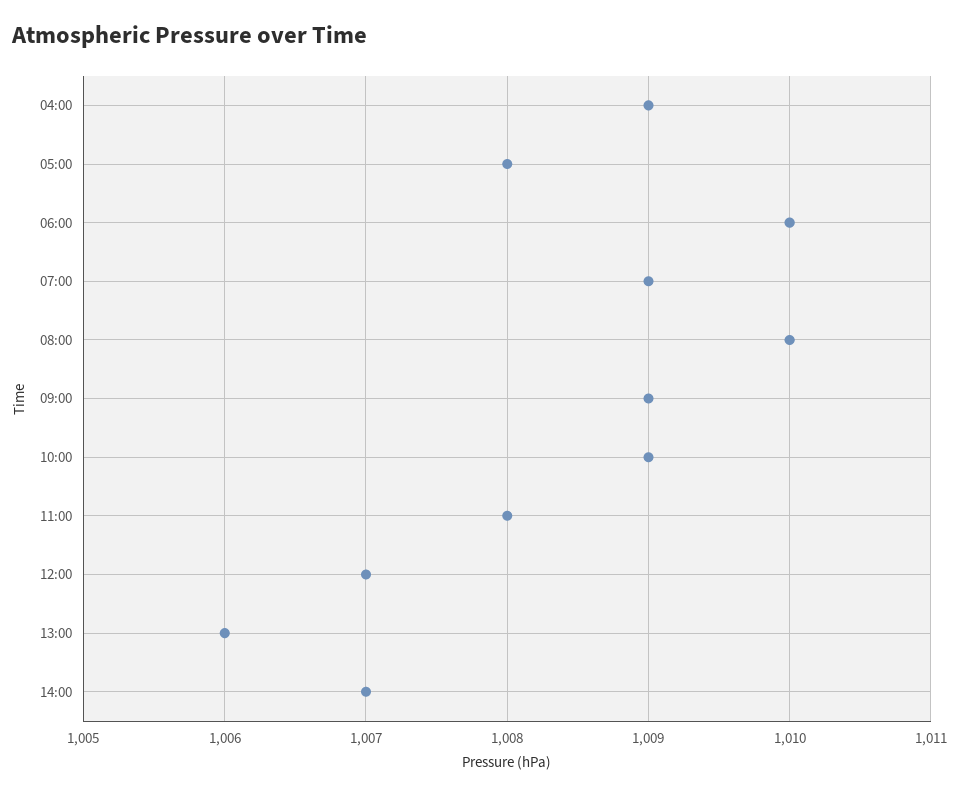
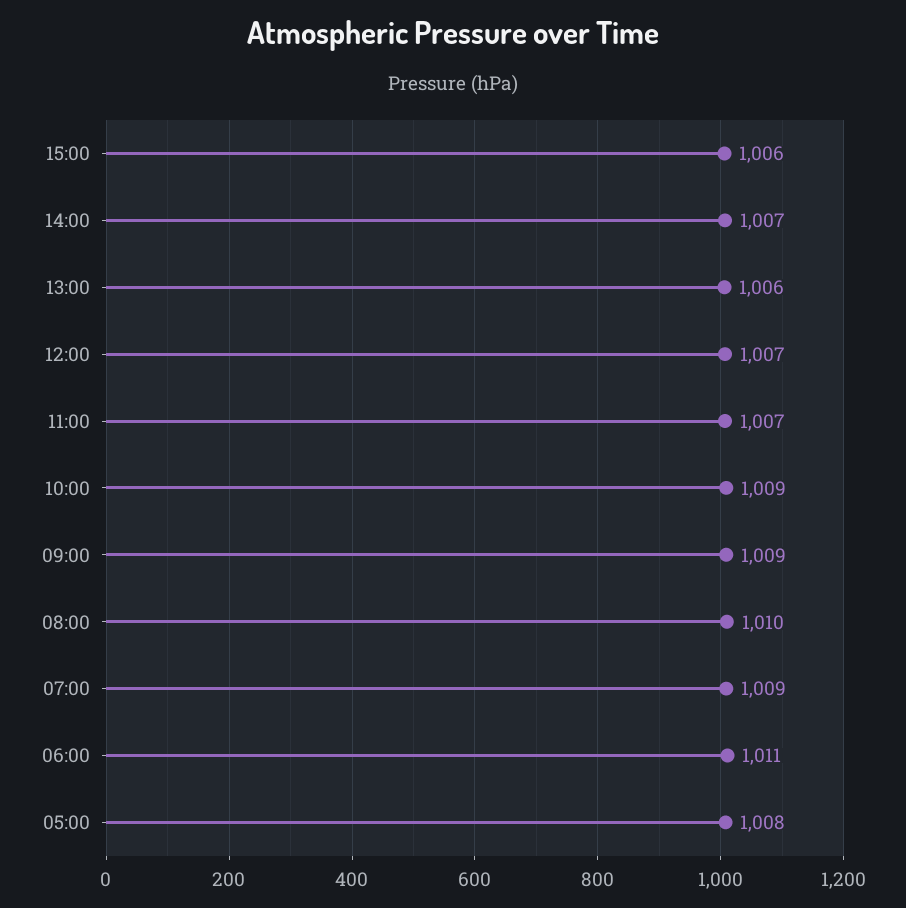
04:00: 1009 -> none
06:00: 1010 -> 1011
11:00: 1008 -> 1007
15:00: none -> 1006

